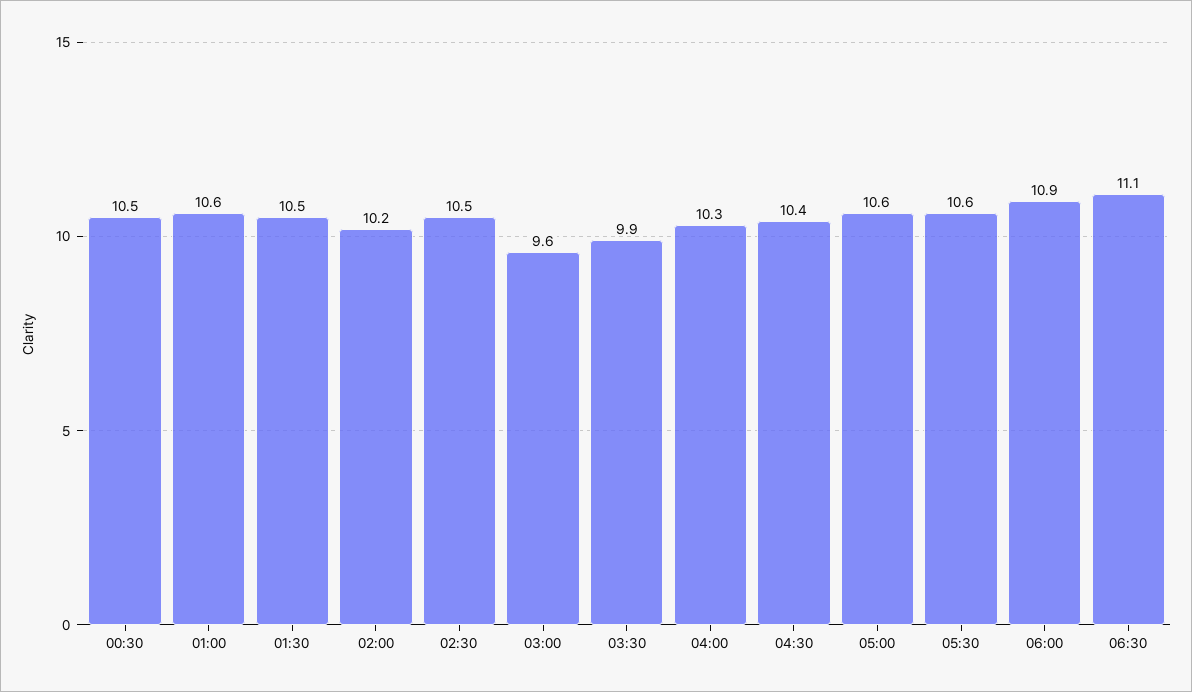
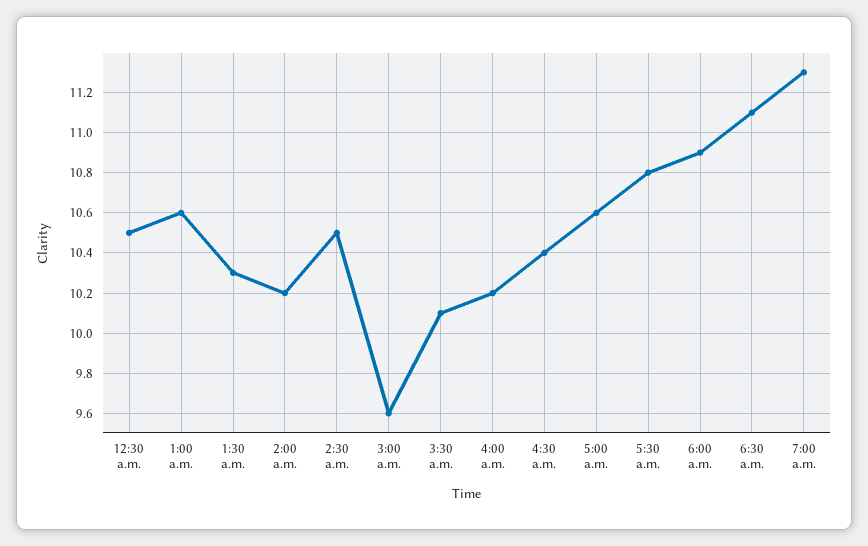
01:30: 10.5 -> 10.3
03:30: 9.9 -> 10.1
04:00: 10.3 -> 10.2
05:30: 10.6 -> 10.8
7:00 a.m.: none -> 11.3

